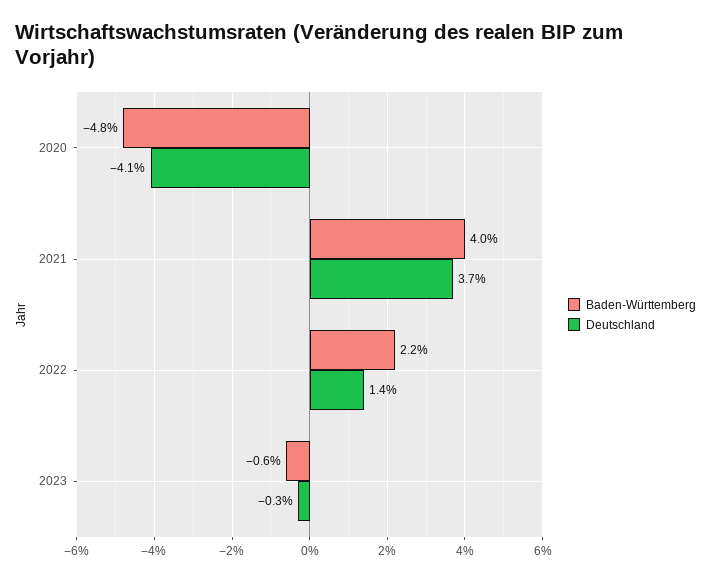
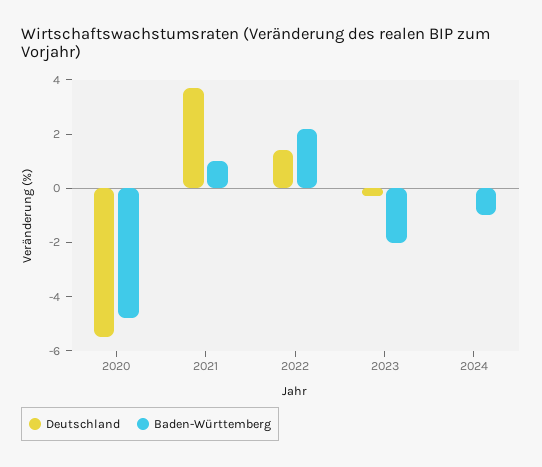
Deutschland, 2020: -4.1 -> -5.5
Baden-Württemberg, 2021: 4 -> 1
Baden-Württemberg, 2023: -0.6 -> -2
Deutschland, 2024: none -> 0
Baden-Württemberg, 2024: none -> -1

